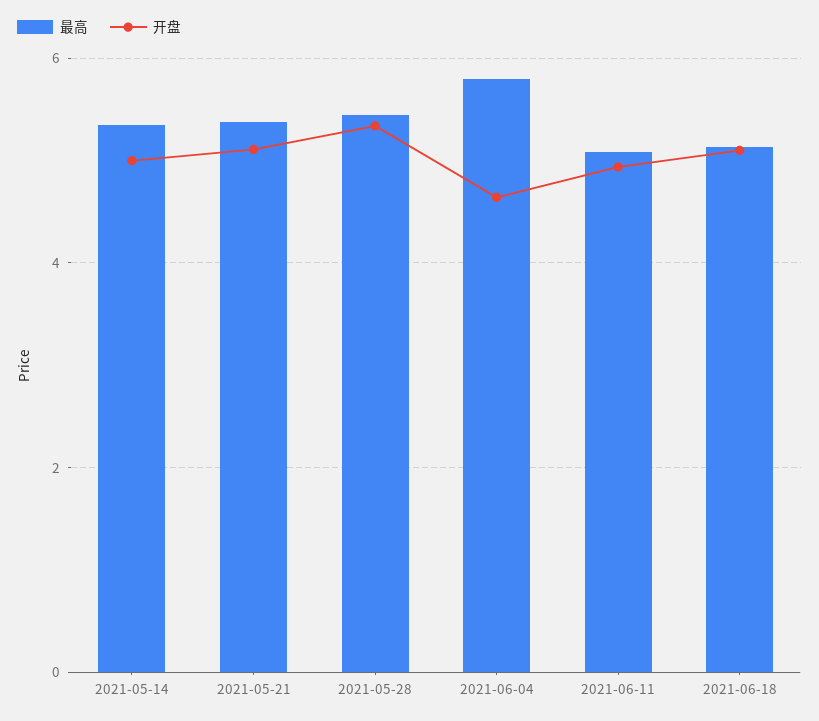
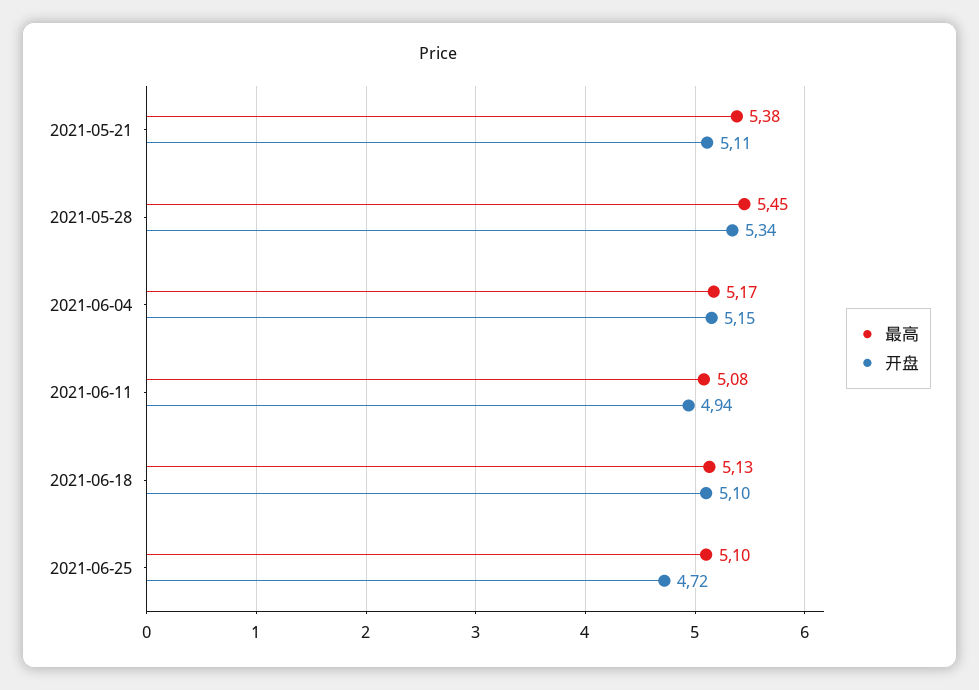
最高, 2021-05-14: 5.4 -> none
开盘, 2021-05-14: 5 -> none
最高, 2021-06-04: 5.8 -> 5.17
开盘, 2021-06-04: 4.6 -> 5.15
最高, 2021-06-25: none -> 5.1
开盘, 2021-06-25: none -> 4.72

